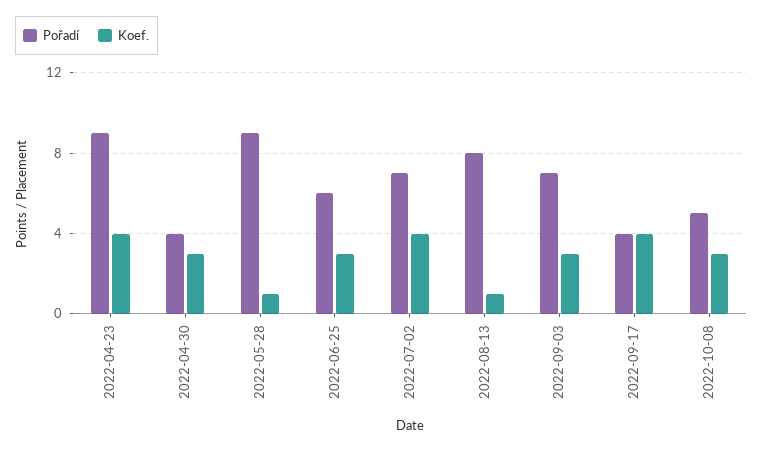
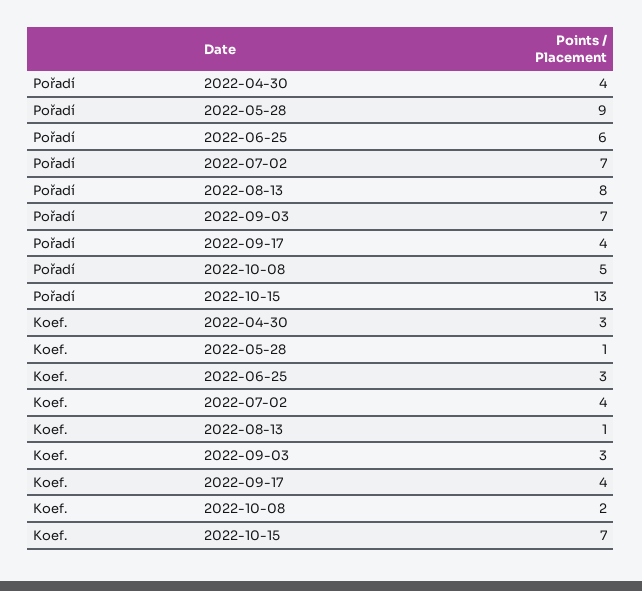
Pořadí, 2022-04-23: 9 -> none
Koef., 2022-04-23: 4 -> none
Koef., 2022-10-08: 3 -> 2
Pořadí, 2022-10-15: none -> 13
Koef., 2022-10-15: none -> 7

